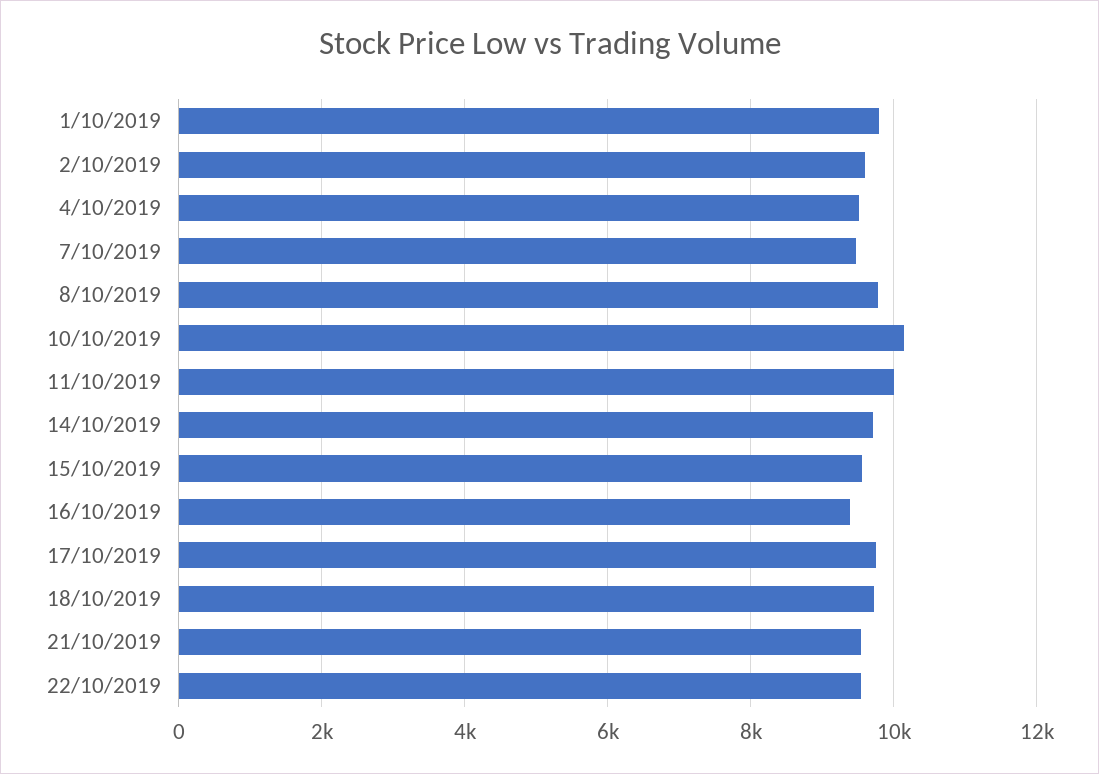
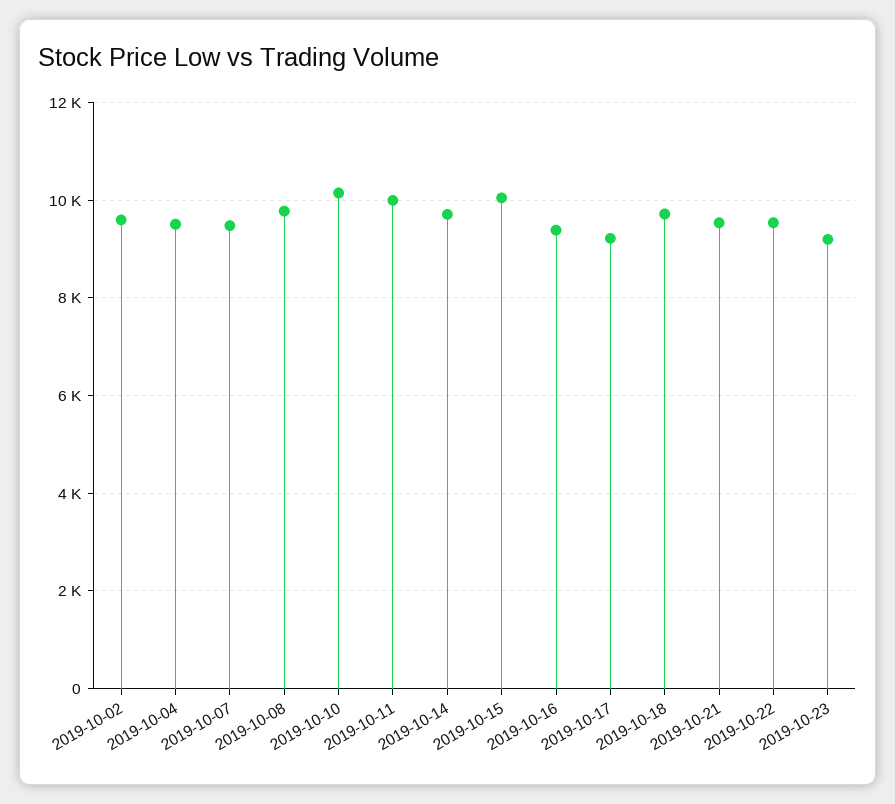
1/10/2019: 9800 -> none
15/10/2019: 9600 -> 10000
17/10/2019: 9800 -> 9200
2019-10-23: none -> 9200

